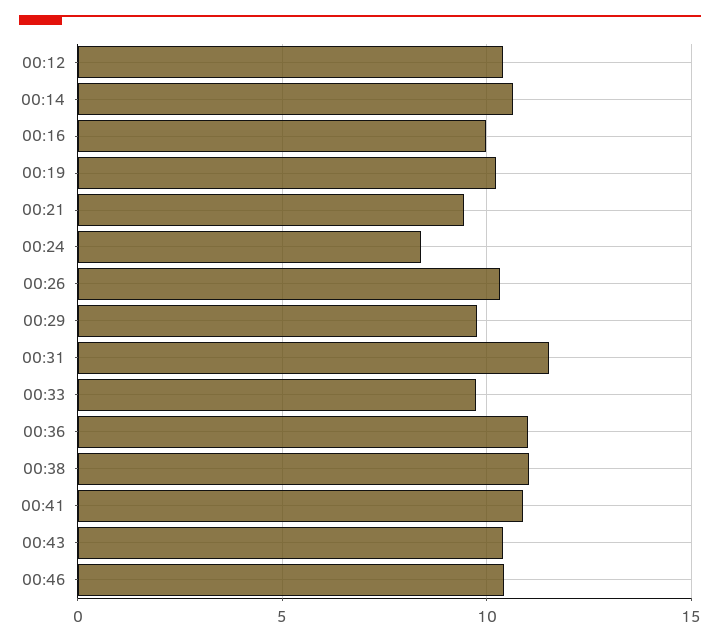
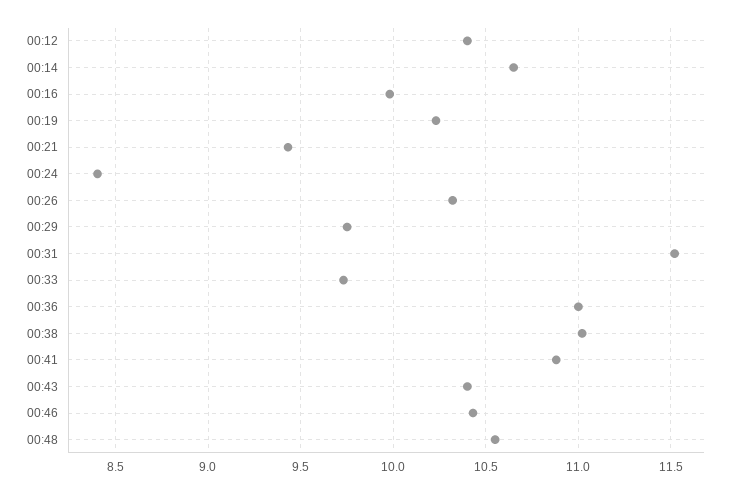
00:48: none -> 10.55

